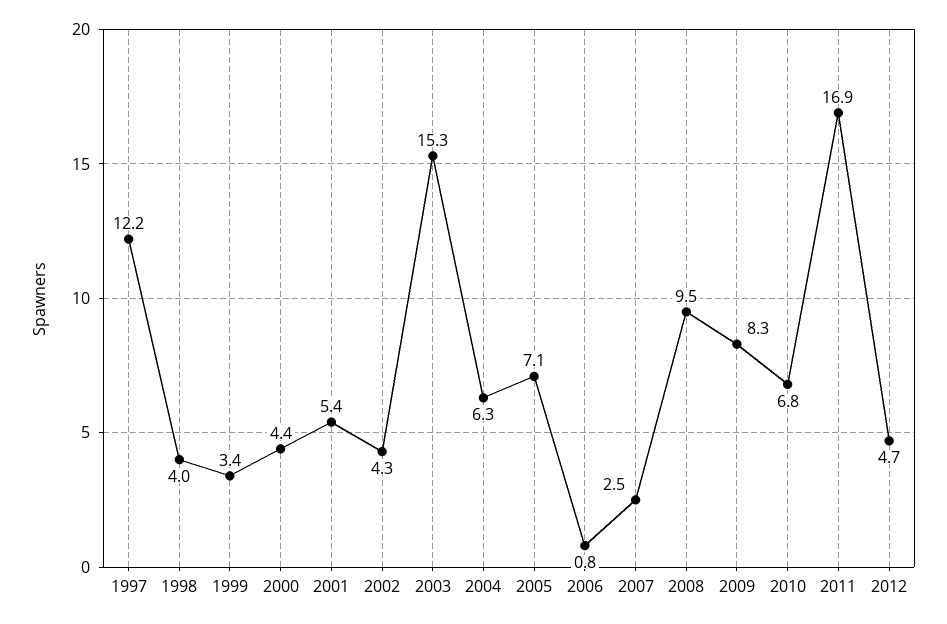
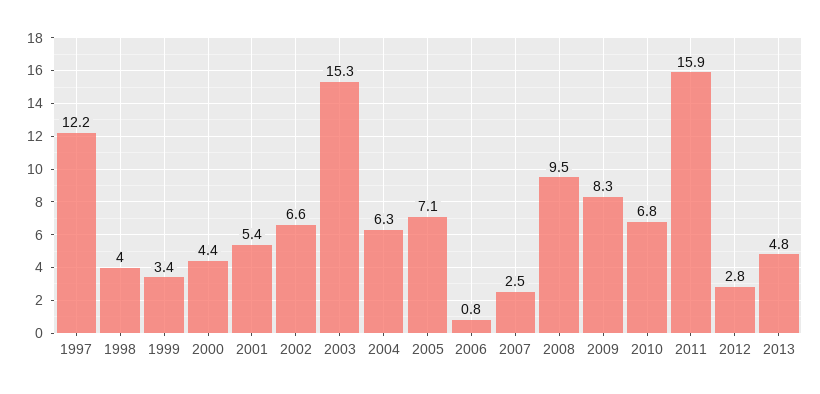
2002: 4.3 -> 6.6
2011: 16.9 -> 15.9
2012: 4.7 -> 2.8
2013: none -> 4.8

